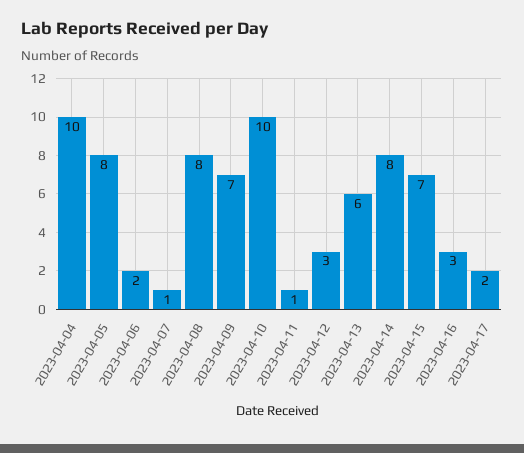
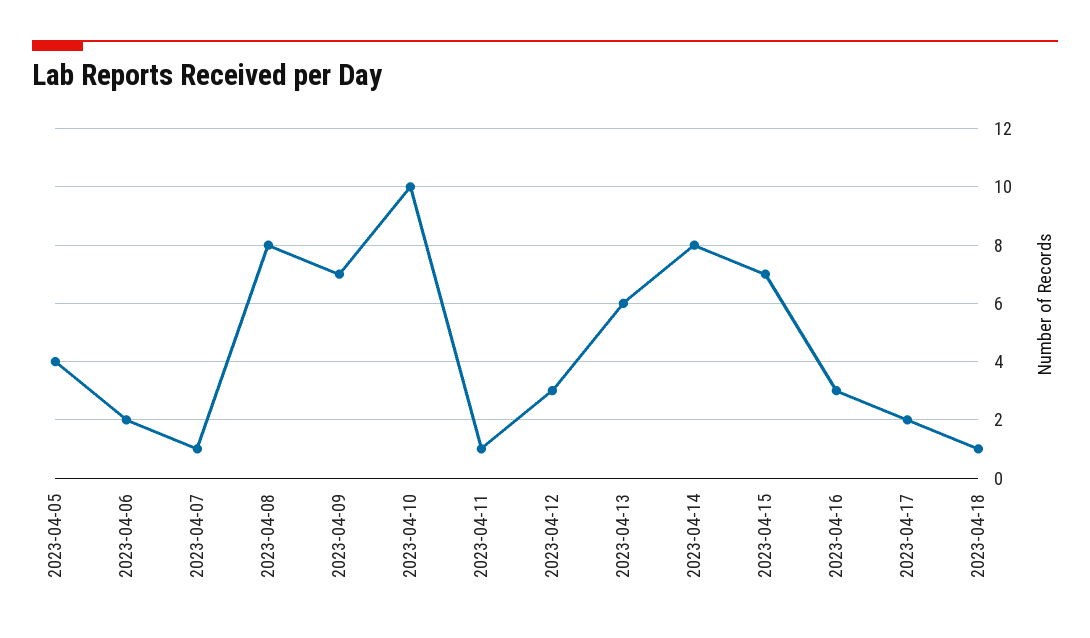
2023-04-04: 10 -> none
2023-04-05: 8 -> 4
2023-04-18: none -> 1

